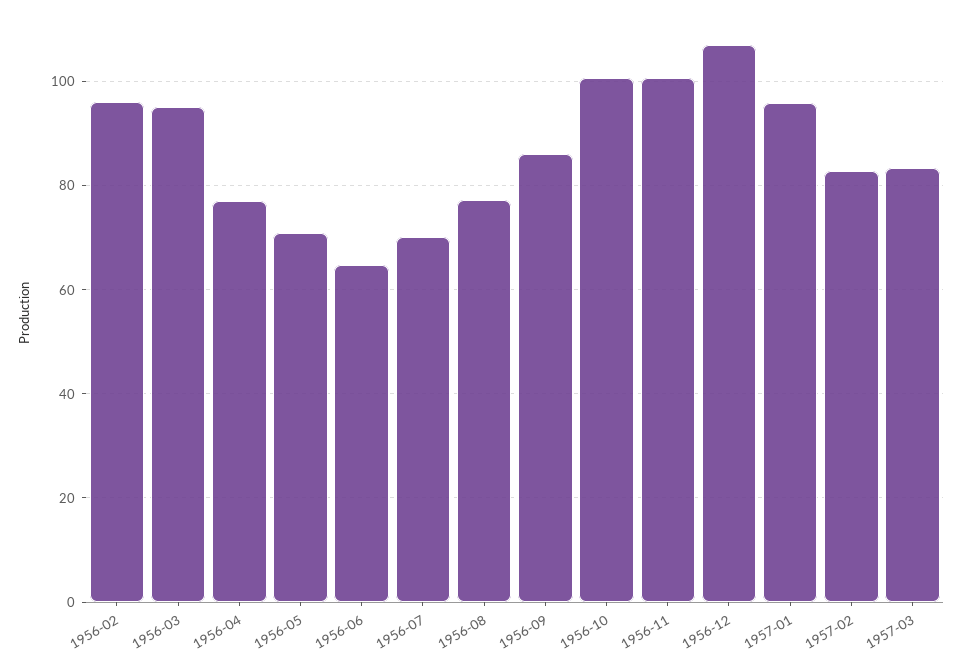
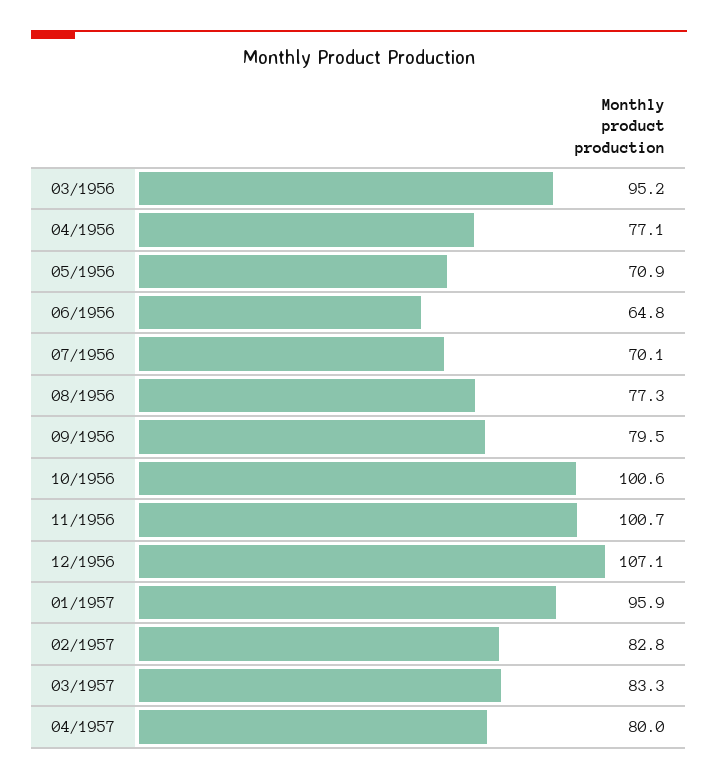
1956-02: 96 -> none
1956-09: 86 -> 79.5
04/1957: none -> 80

